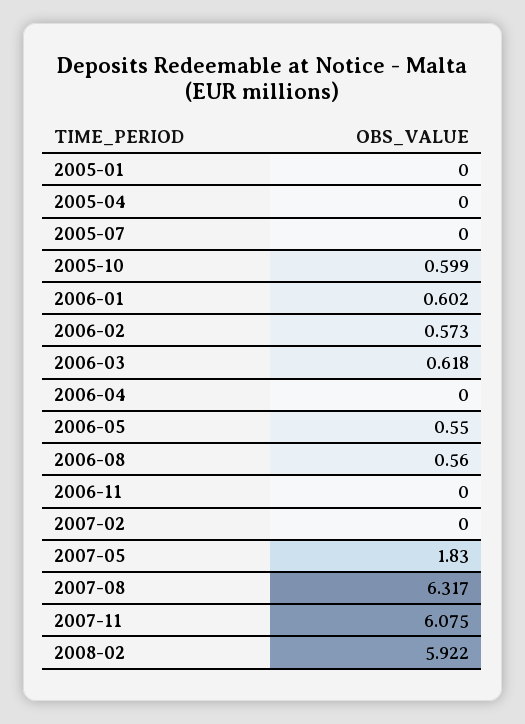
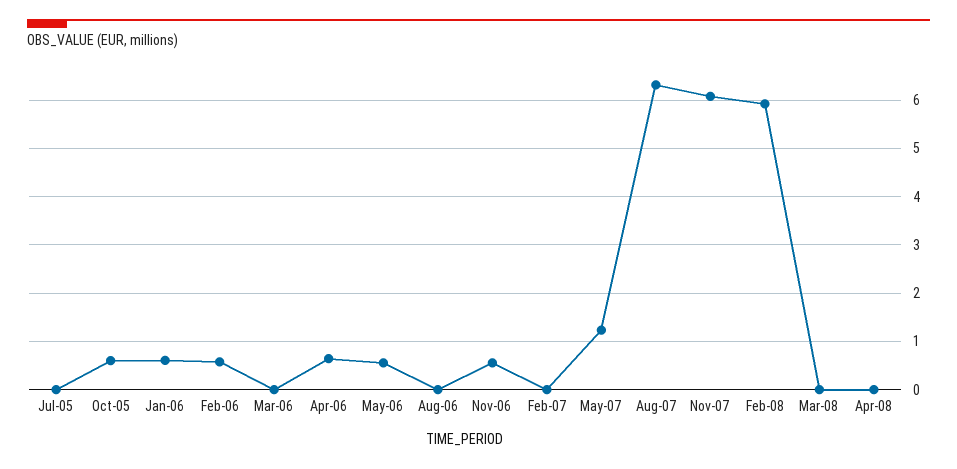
2005-01: 0 -> none
2005-04: 0 -> none
2006-03: 0.618 -> 0
2006-04: 0 -> 0.6
2006-08: 0.56 -> 0
2006-11: 0 -> 0.6
2007-05: 1.83 -> 1.2
Mar-08: none -> 0
Apr-08: none -> 0

